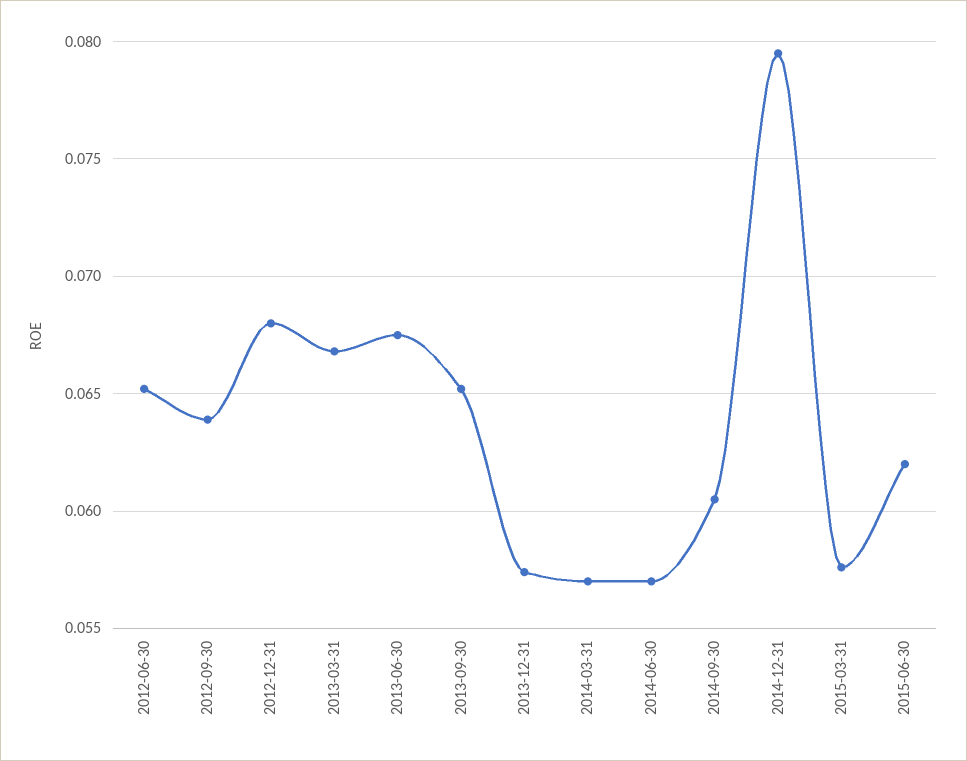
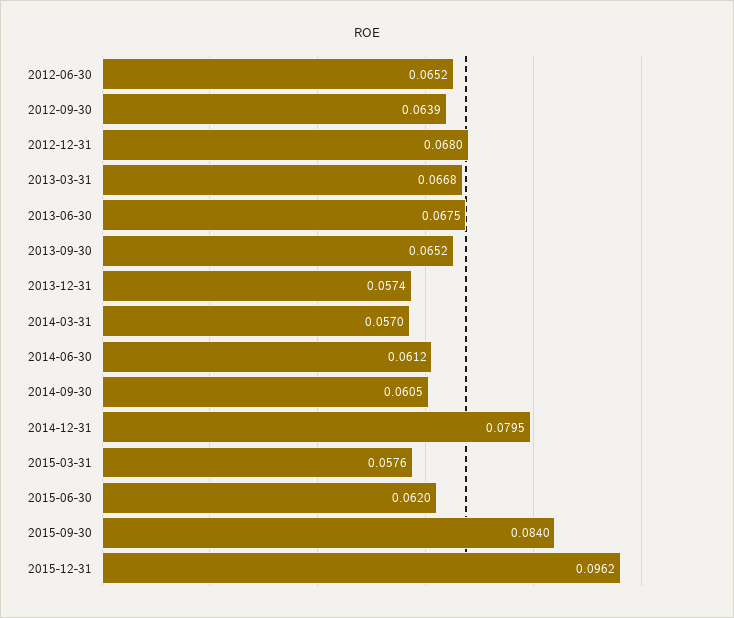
2014-06-30: 0.057 -> 0.0612
2015-09-30: none -> 0.084
2015-12-31: none -> 0.0962

